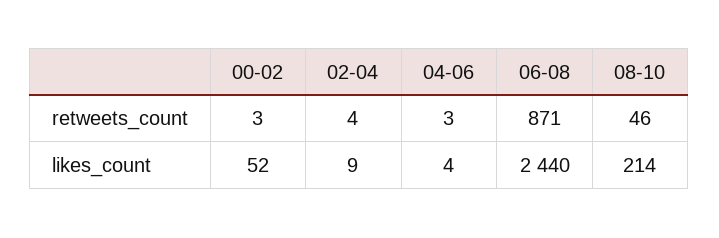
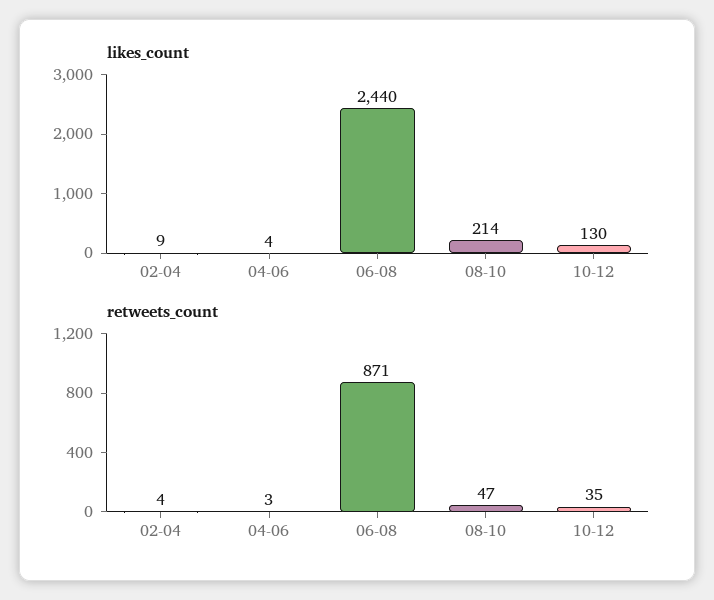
retweets_count, 00-02: 3 -> none
retweets_count, 08-10: 46 -> 47
likes_count, 00-02: 52 -> none
likes_count, 10-12: none -> 130
retweets_count, 10-12: none -> 35

